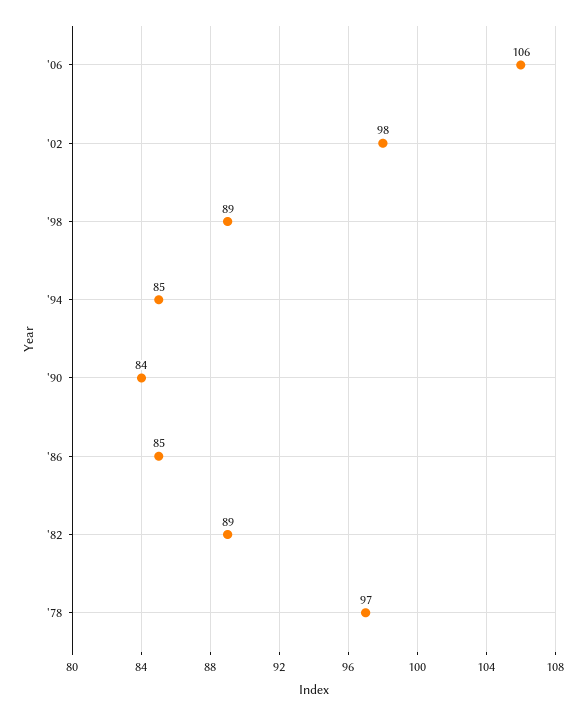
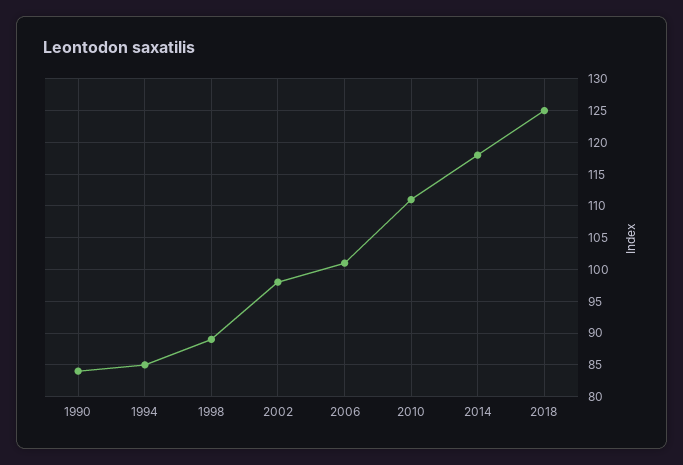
'06: 106 -> 101
'86: 85 -> none
'82: 89 -> none
'78: 97 -> none
2010: none -> 111
2014: none -> 118
2018: none -> 125

